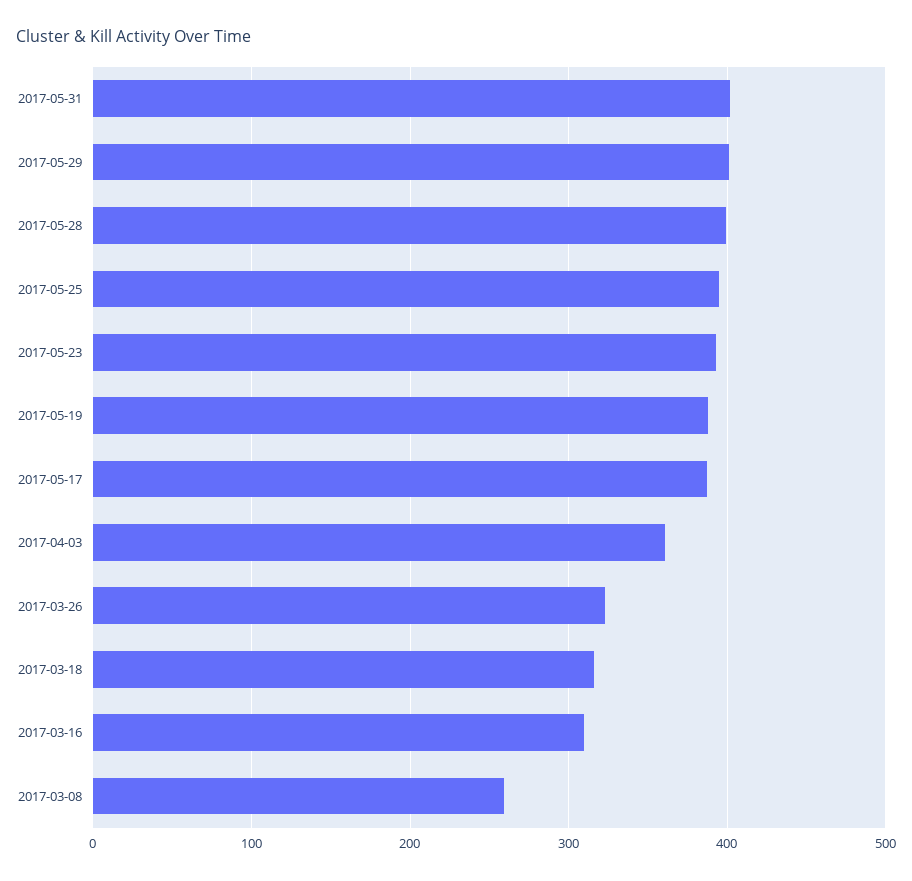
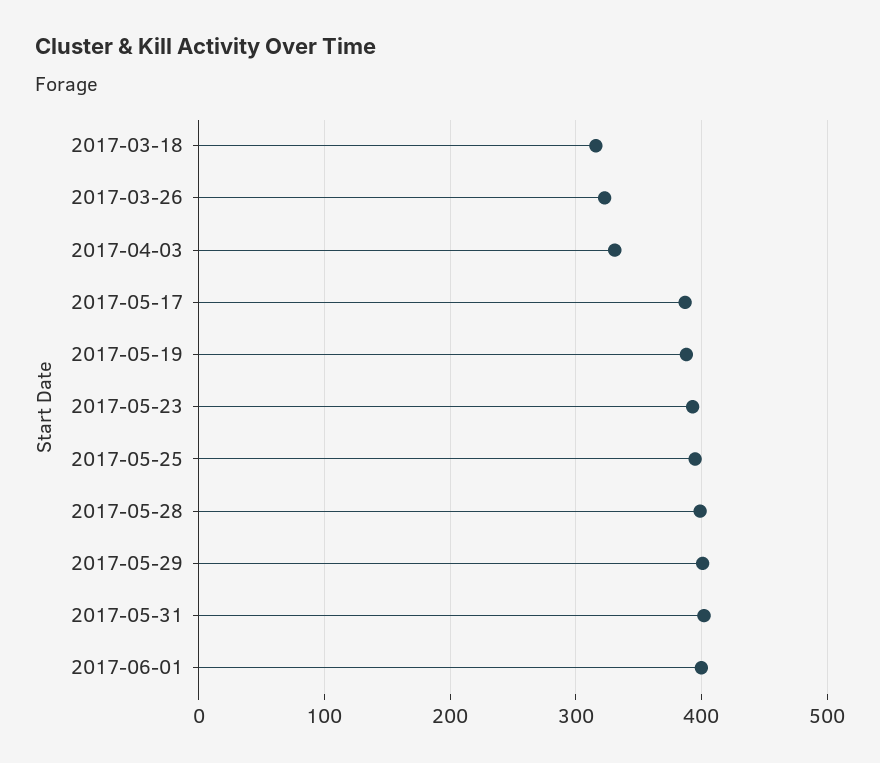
2017-04-03: 360 -> 330
2017-03-16: 310 -> none
2017-03-08: 260 -> none
2017-06-01: none -> 400

